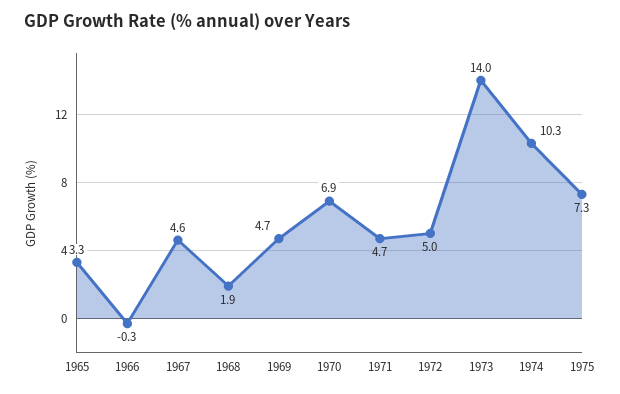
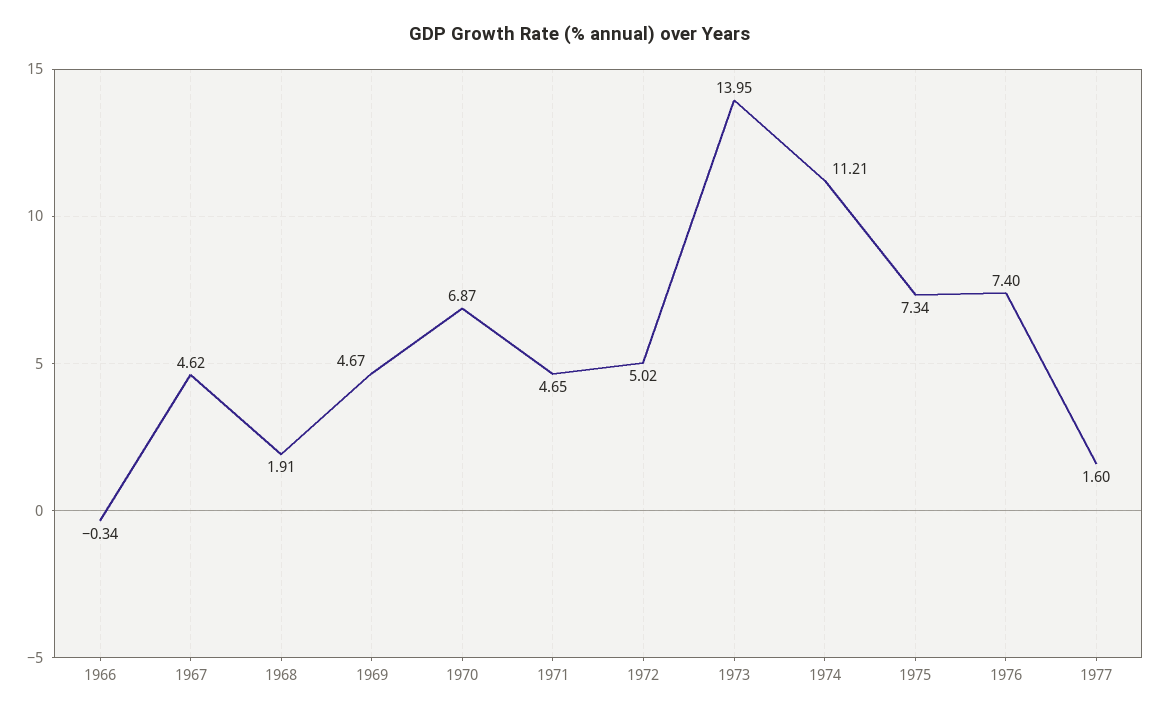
1965: 3.3 -> none
1974: 10.3 -> 11.21
1976: none -> 7.4
1977: none -> 1.6

